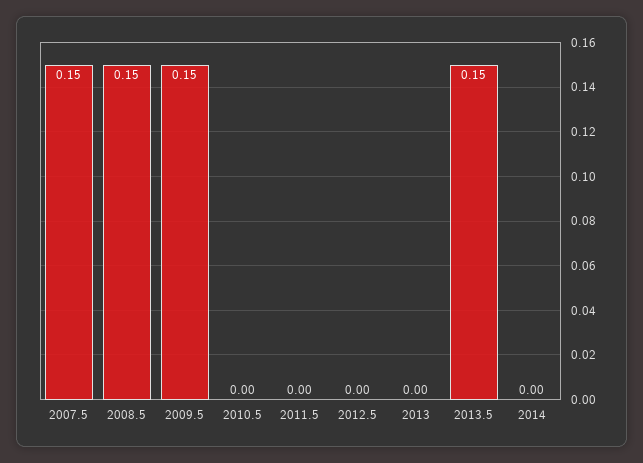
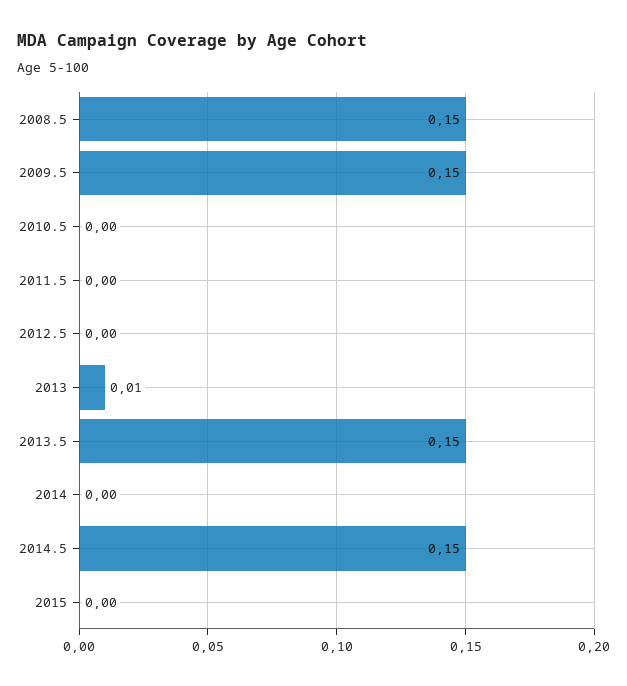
2007.5: 0.15 -> none
2013: 0 -> 0.01
2014.5: none -> 0.15
2015: none -> 0

